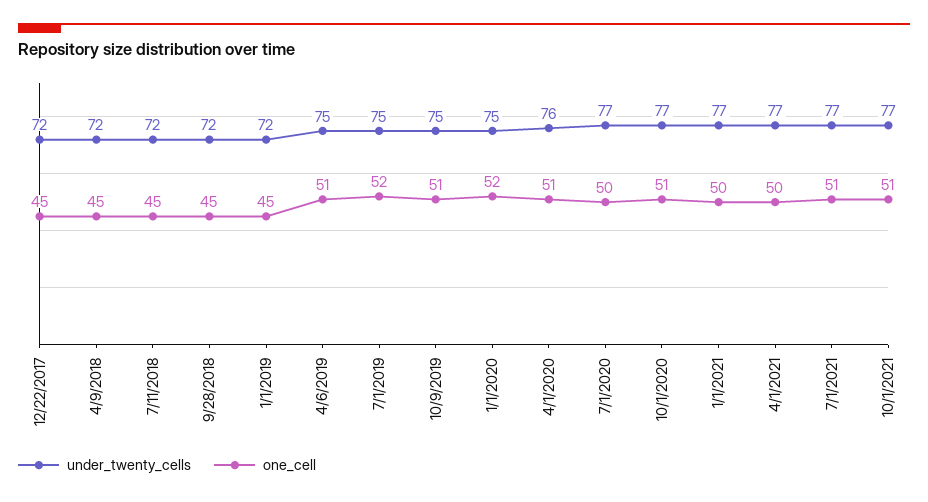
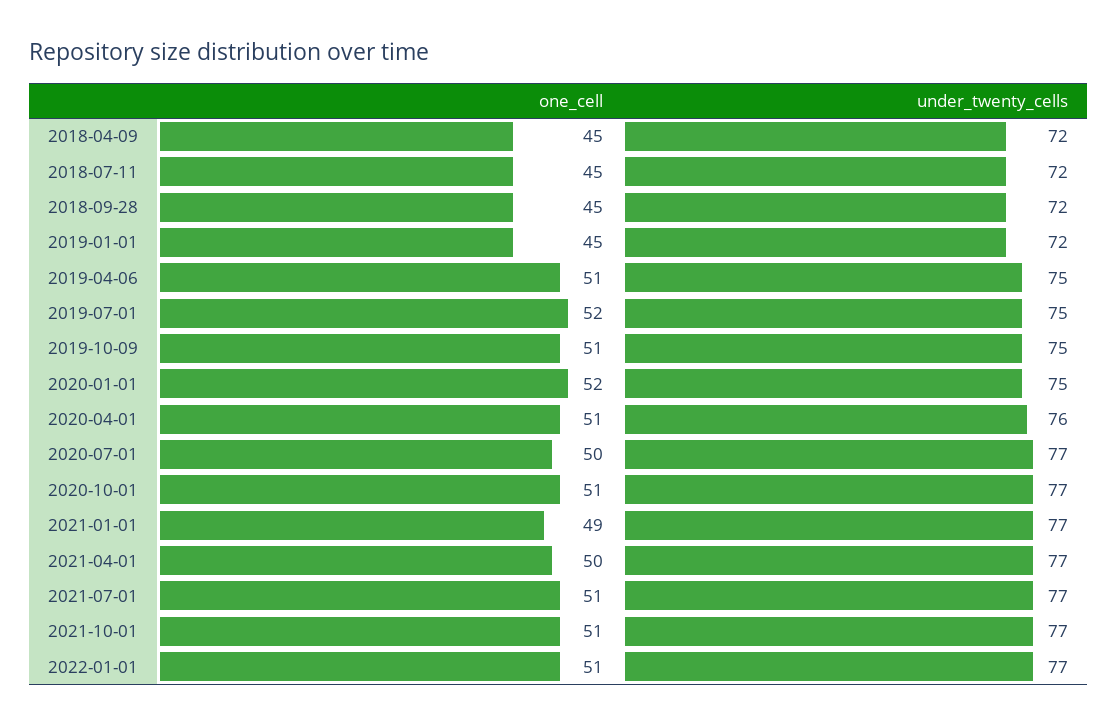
under_twenty_cells, 12/22/2017: 72 -> none
one_cell, 12/22/2017: 45 -> none
one_cell, 1/1/2021: 50 -> 49
one_cell, 2022-01-01: none -> 51
under_twenty_cells, 2022-01-01: none -> 77

